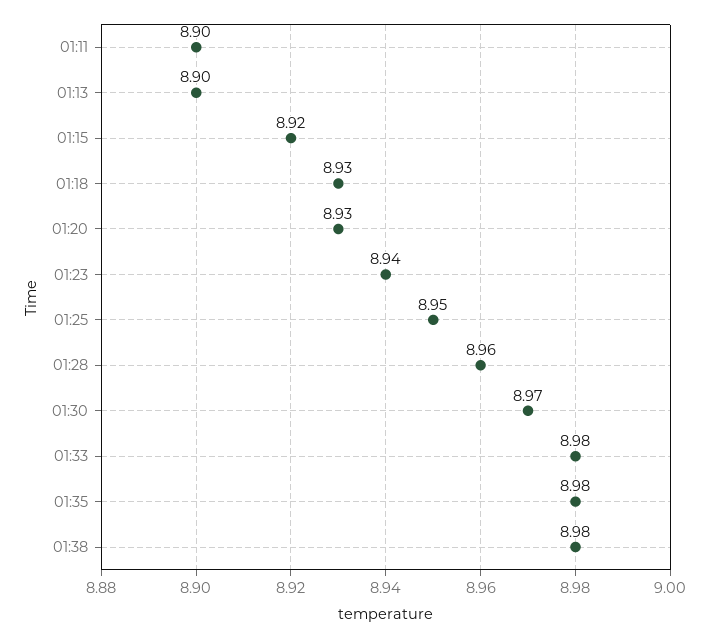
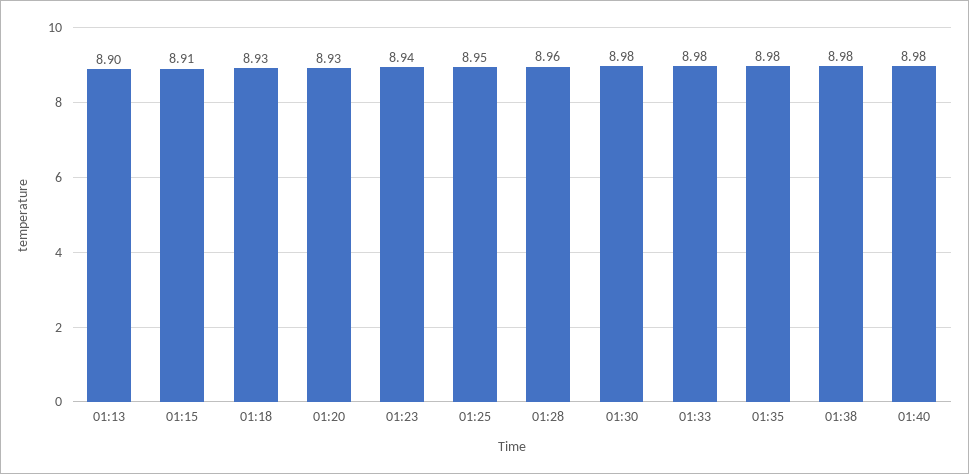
01:11: 8.9 -> none
01:15: 8.92 -> 8.91
01:30: 8.97 -> 8.98
01:40: none -> 8.98

